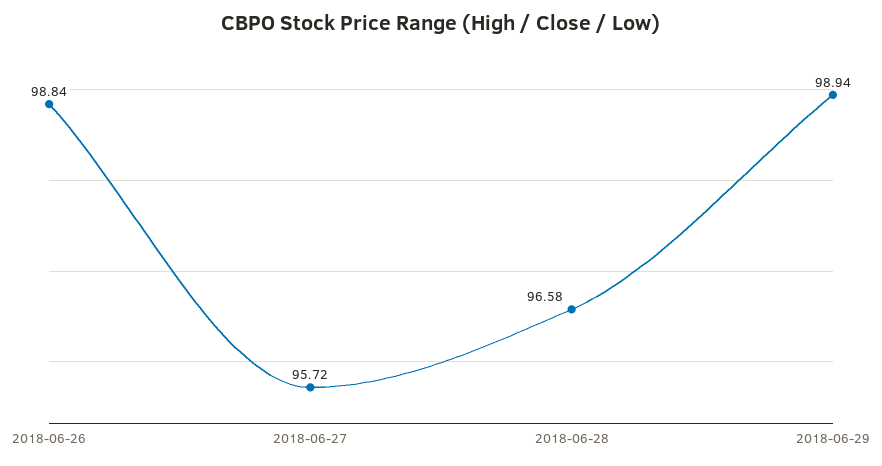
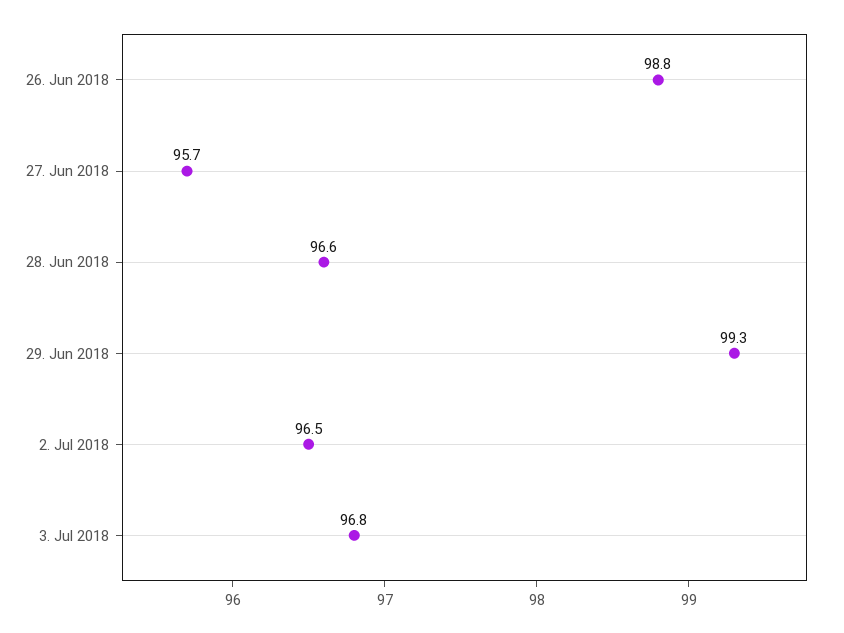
2018-06-29: 98.94 -> 99.3
2. Jul 2018: none -> 96.5
3. Jul 2018: none -> 96.8

